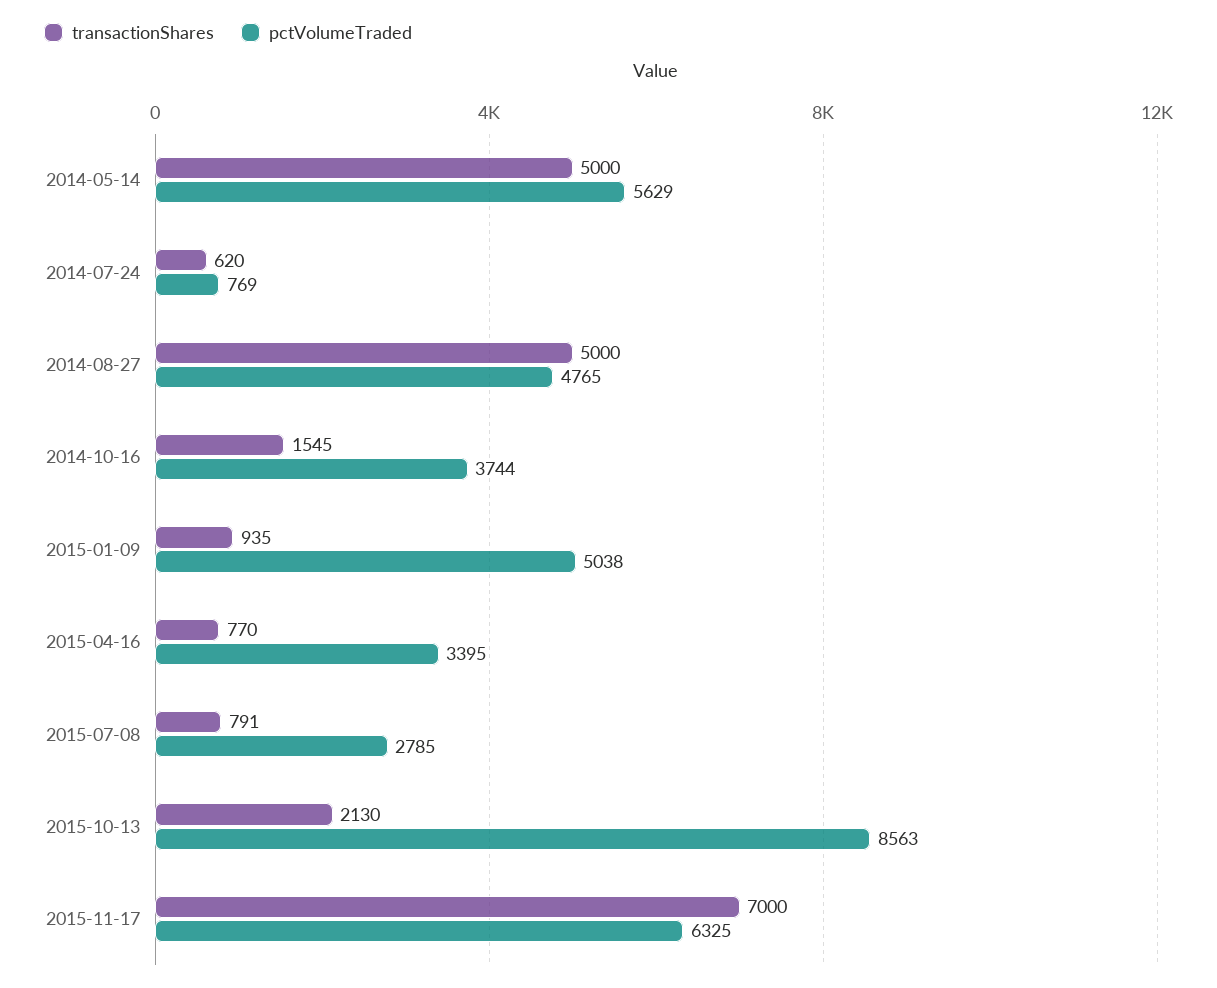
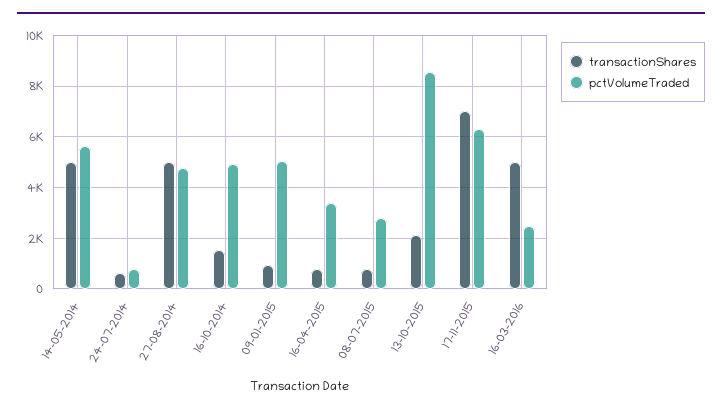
pctVolumeTraded, 2014-10-16: 3744 -> 5000
transactionShares, 16-03-2016: none -> 5000
pctVolumeTraded, 16-03-2016: none -> 2500

